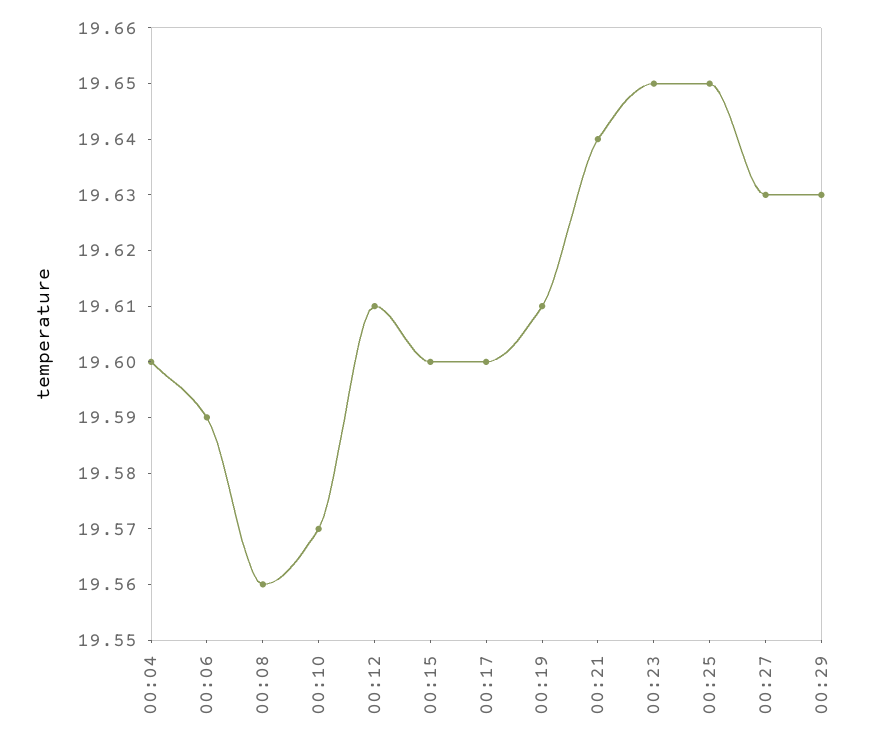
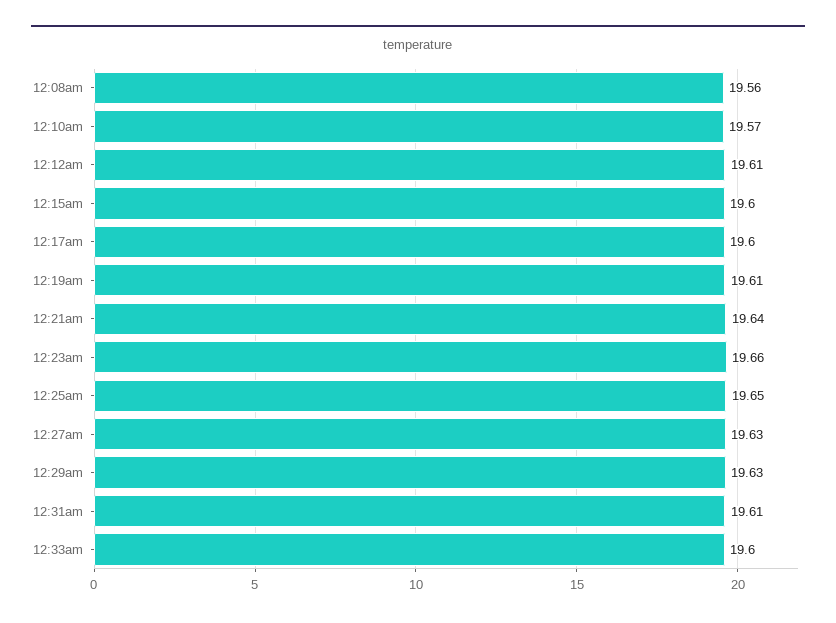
00:04: 19.6 -> none
00:06: 19.59 -> none
00:23: 19.65 -> 19.66
12:31am: none -> 19.61
12:33am: none -> 19.6

